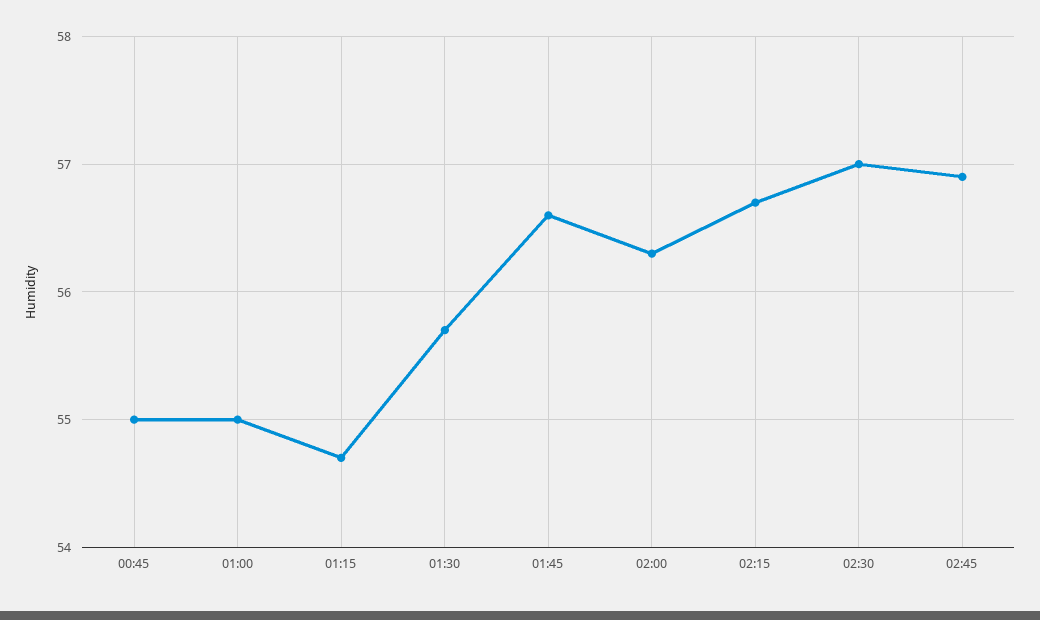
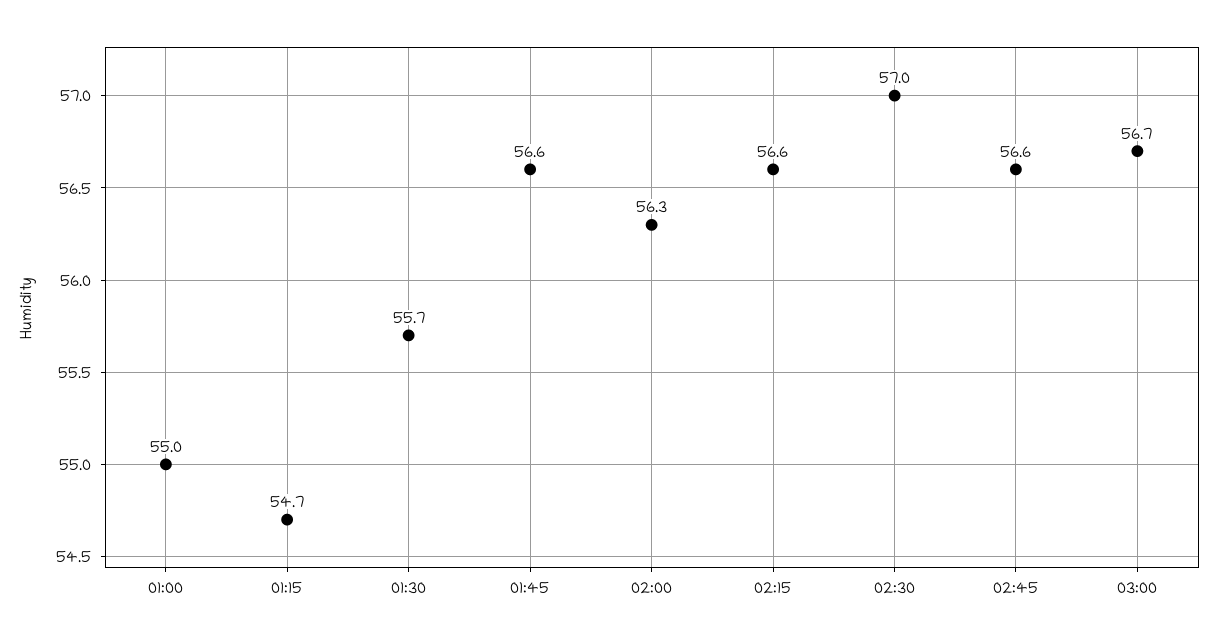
00:45: 55 -> none
02:15: 56.7 -> 56.6
02:45: 56.9 -> 56.6
03:00: none -> 56.7

